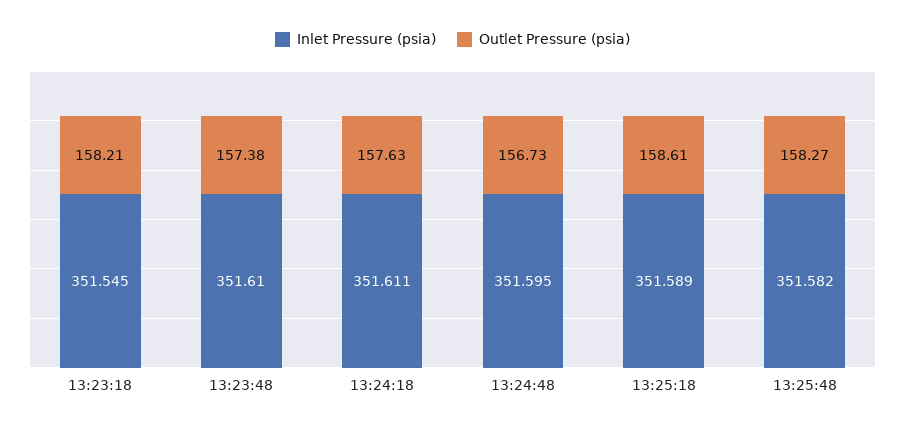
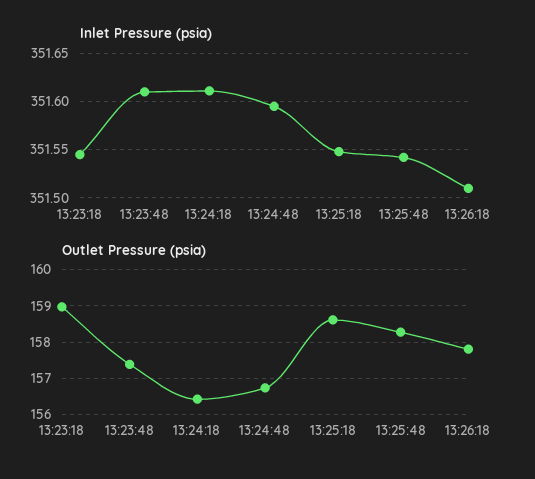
Outlet Pressure (psia), 13:23:18: 158.21 -> 159
Outlet Pressure (psia), 13:24:18: 157.63 -> 156.4
Inlet Pressure (psia), 13:25:18: 351.589 -> 351.55
Inlet Pressure (psia), 13:25:48: 351.582 -> 351.54
Inlet Pressure (psia), 13:26:18: none -> 351.51
Outlet Pressure (psia), 13:26:18: none -> 157.8

